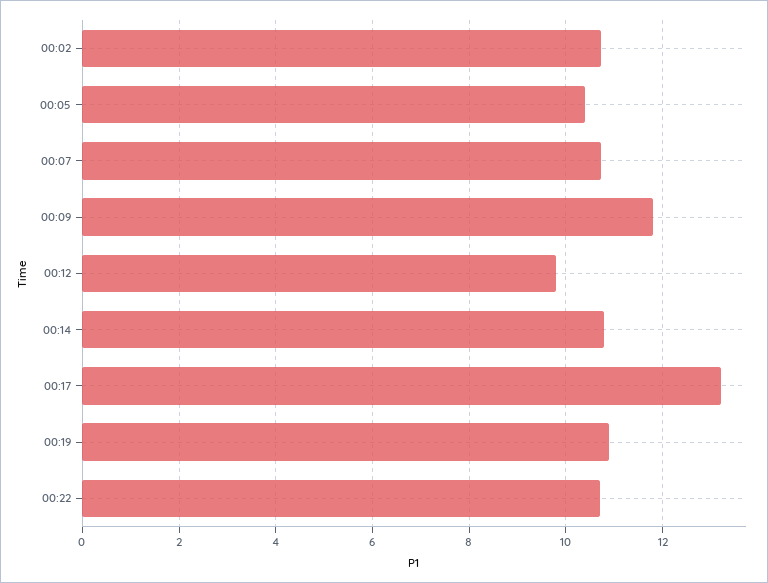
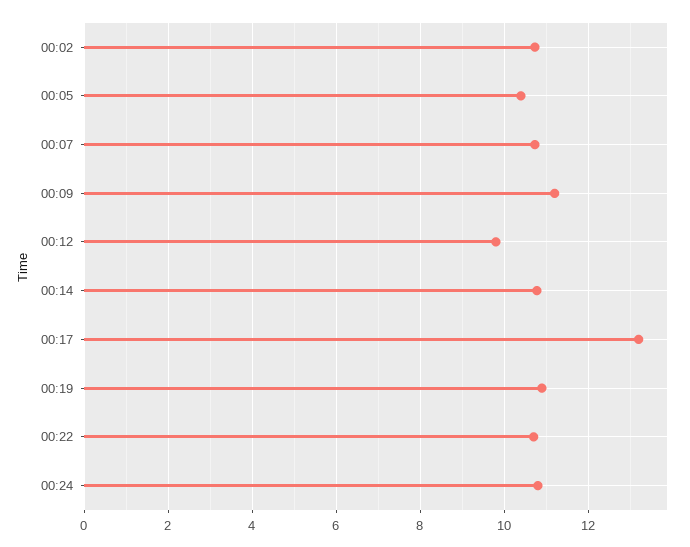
00:09: 11.8 -> 11.2
00:24: none -> 10.8

